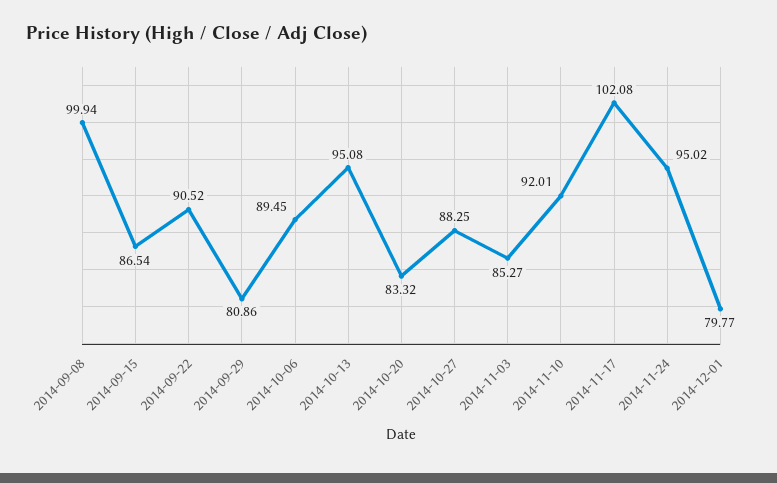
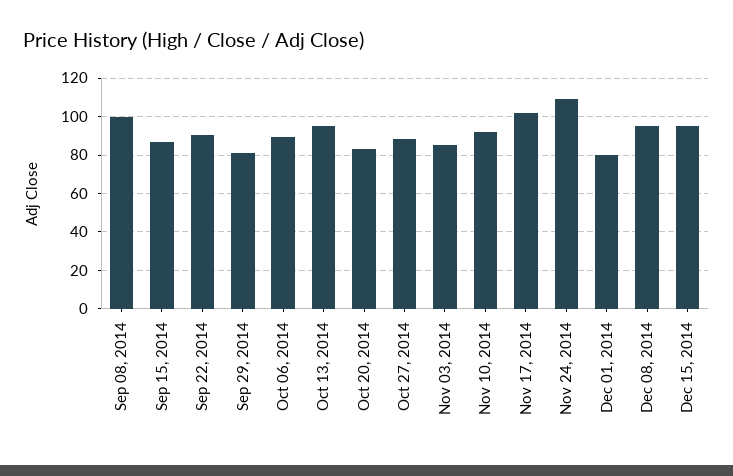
2014-11-24: 95.02 -> 110
Dec 08, 2014: none -> 95
Dec 15, 2014: none -> 95

